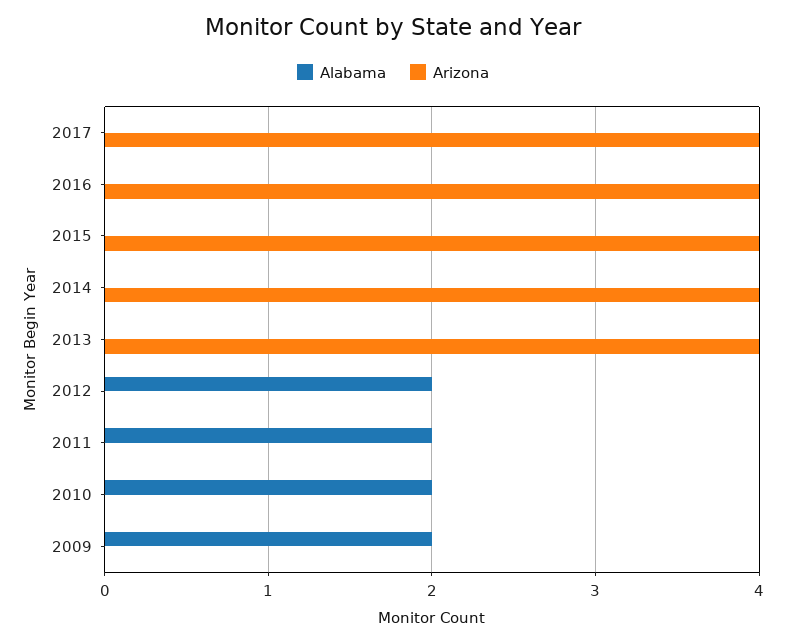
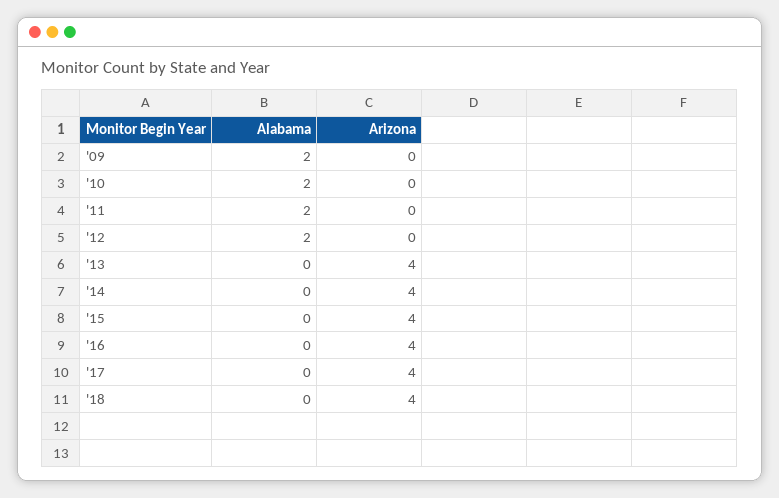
Alabama, '18: none -> 0
Arizona, '18: none -> 4

